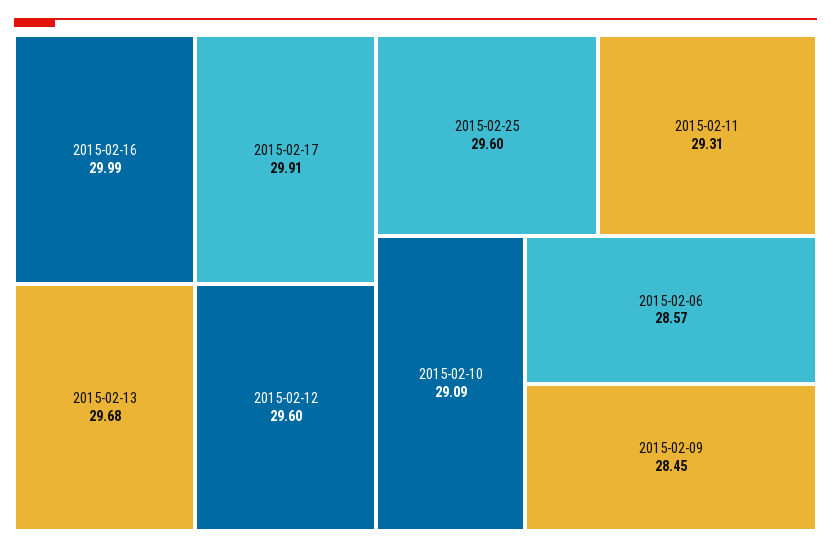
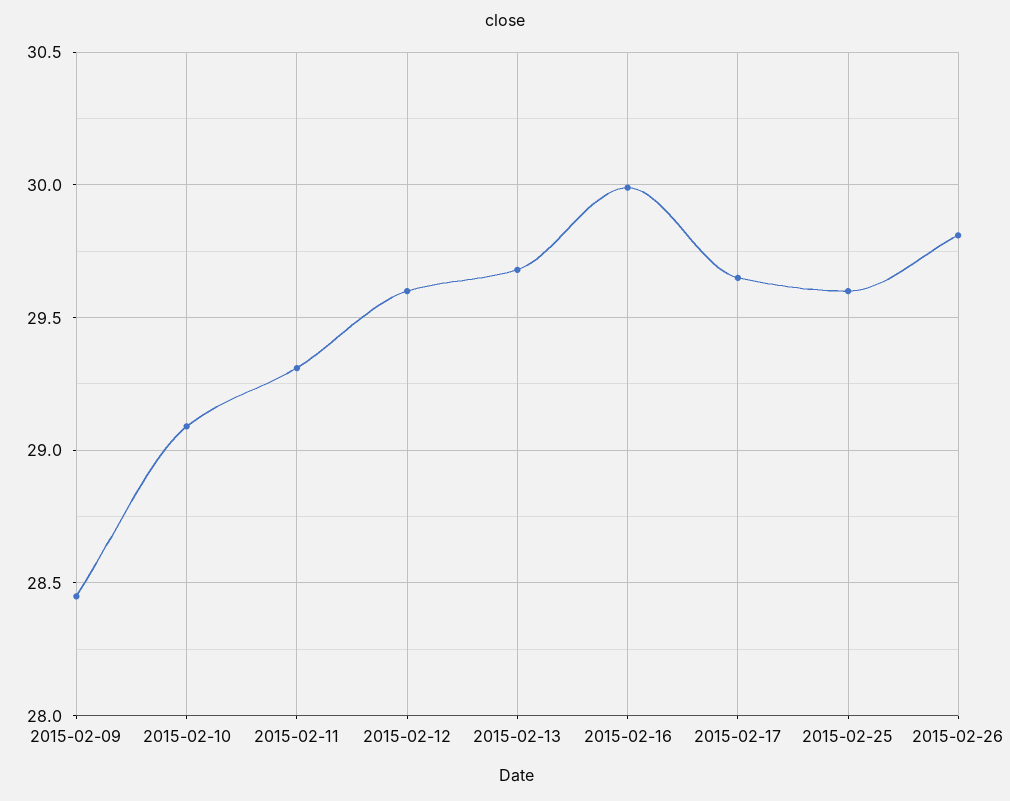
2015-02-17: 29.91 -> 29.65
2015-02-06: 28.57 -> none
2015-02-26: none -> 29.8

